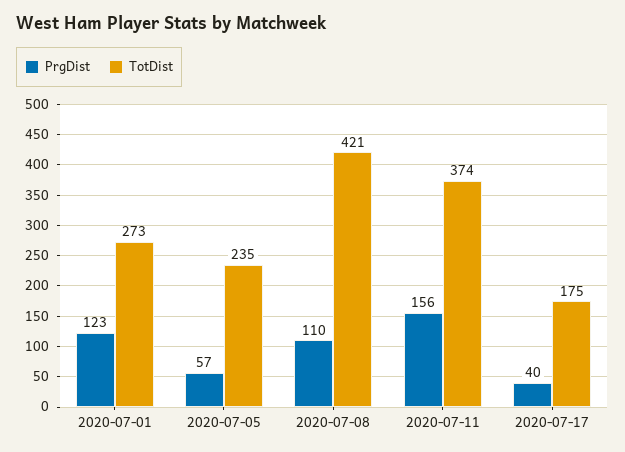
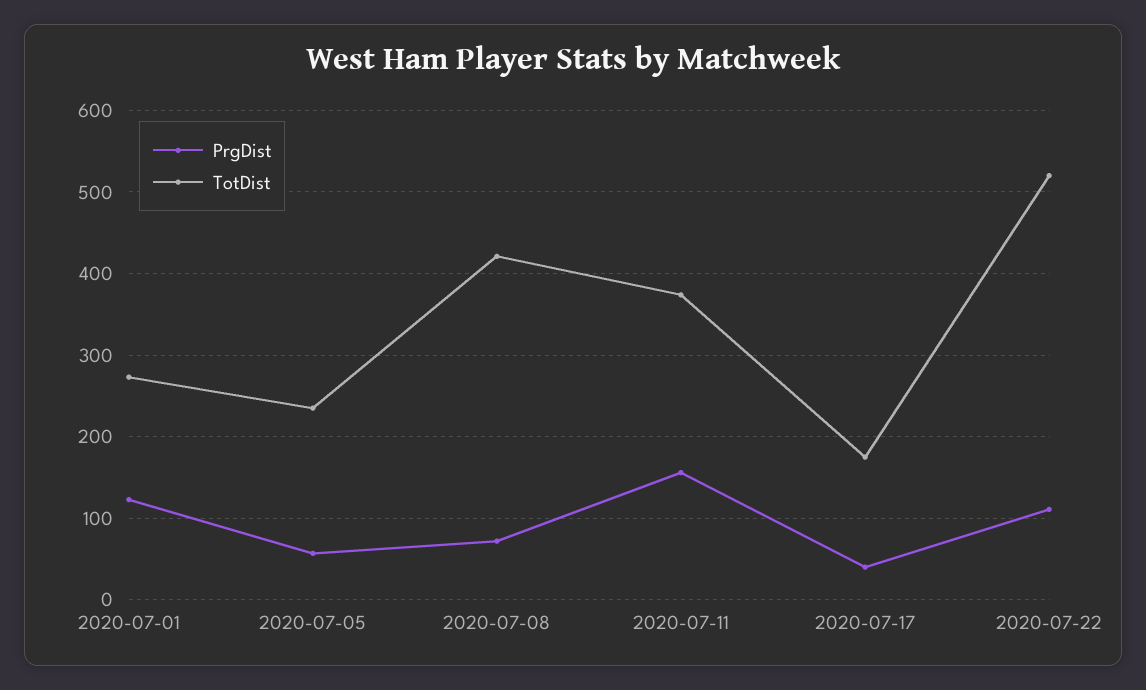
PrgDist, 2020-07-08: 110 -> 70
PrgDist, 2020-07-22: none -> 110
TotDist, 2020-07-22: none -> 520

